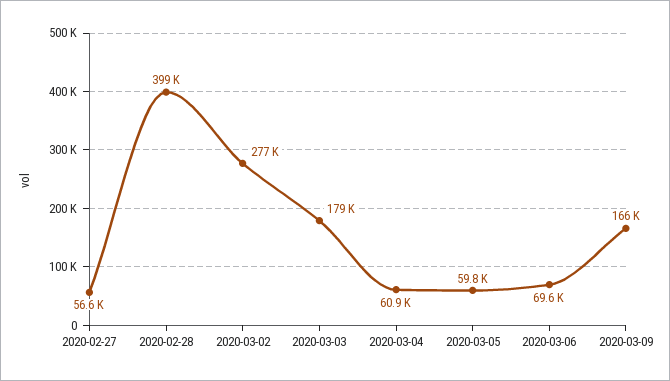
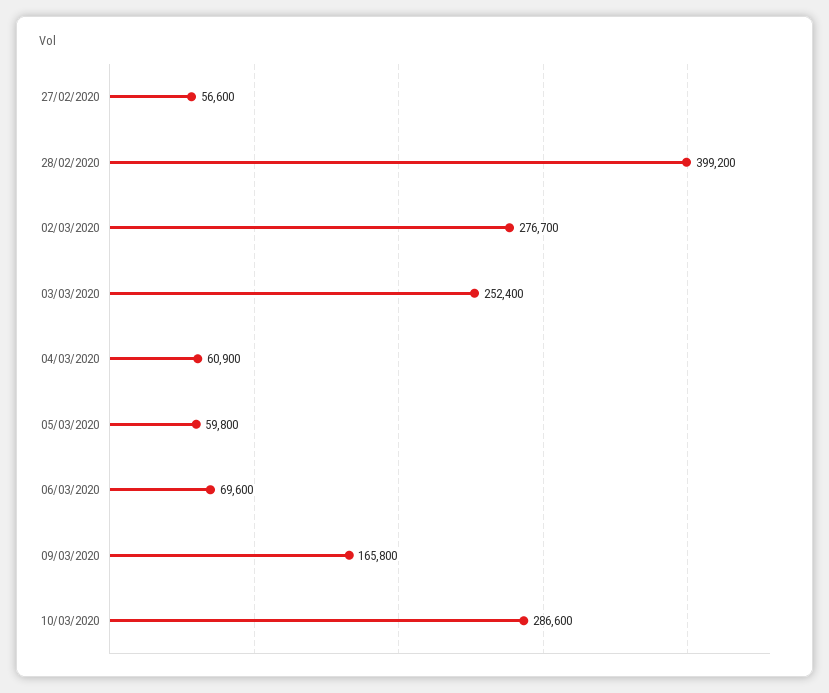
2020-03-03: 179000 -> 252400
10/03/2020: none -> 286600

